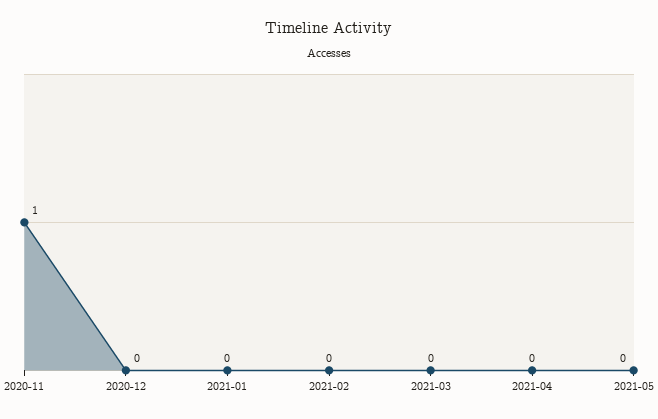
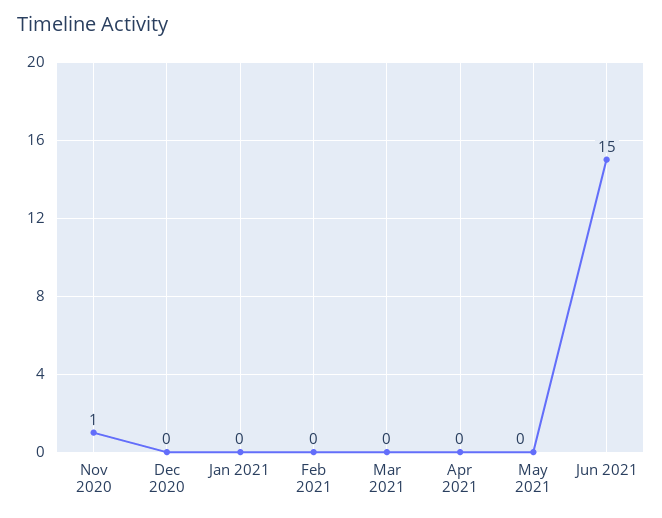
Jun 2021: none -> 15

